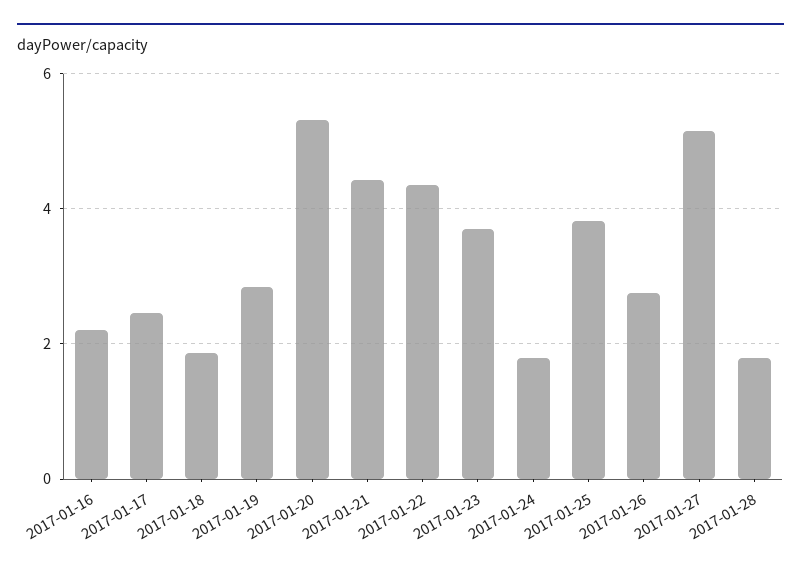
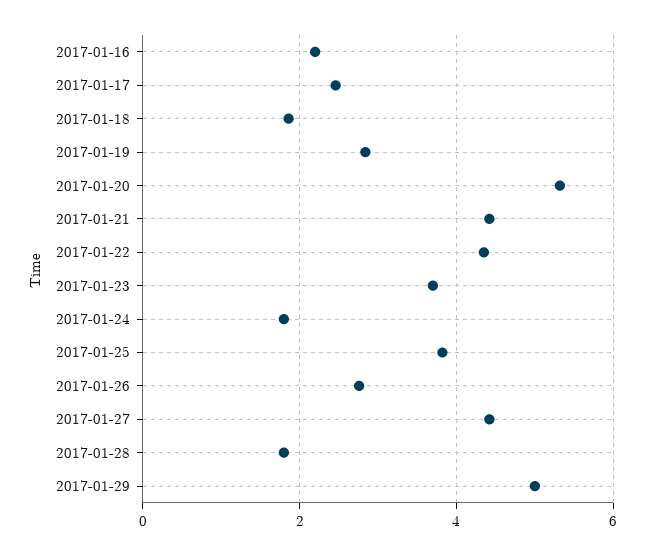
2017-01-27: 5.2 -> 4.4
2017-01-29: none -> 5

